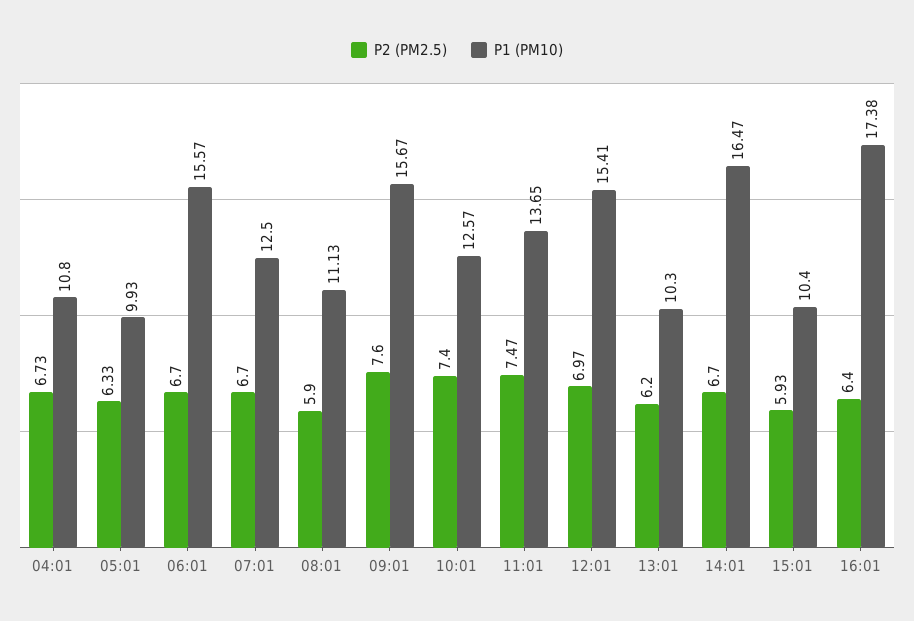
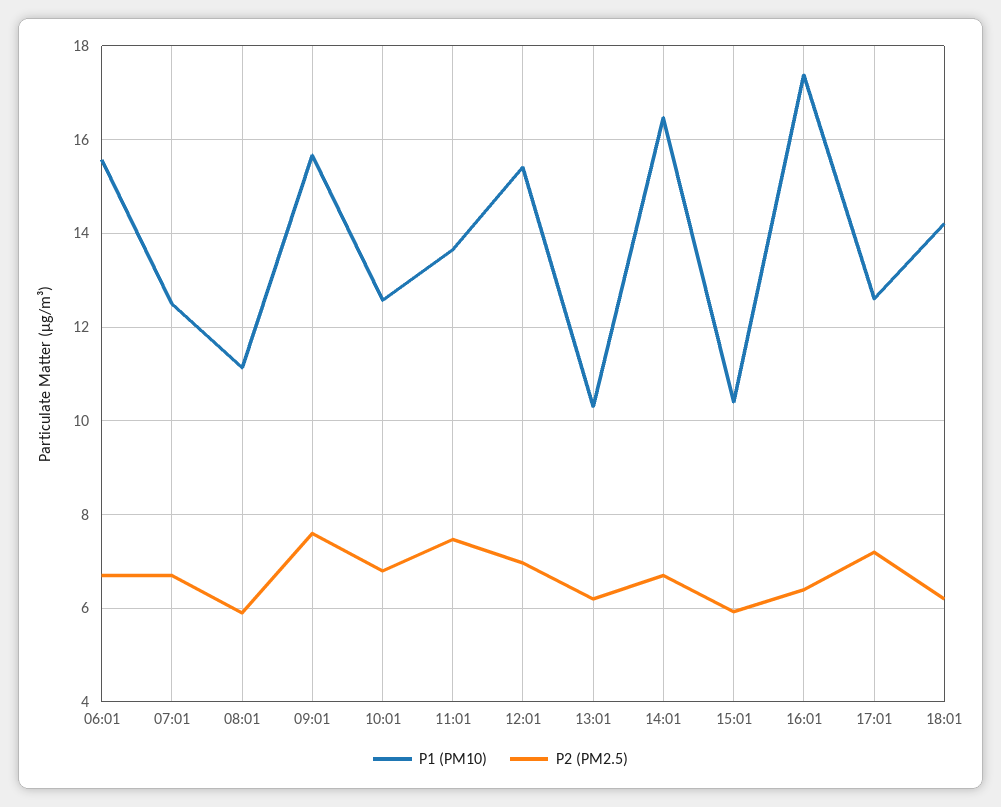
P2 (PM2.5), 04:01: 6.73 -> none
P1 (PM10), 04:01: 10.8 -> none
P2 (PM2.5), 05:01: 6.33 -> none
P1 (PM10), 05:01: 9.93 -> none
P2 (PM2.5), 10:01: 7.4 -> 6.8
P1 (PM10), 17:01: none -> 12.6
P2 (PM2.5), 17:01: none -> 7.2
P1 (PM10), 18:01: none -> 14.2
P2 (PM2.5), 18:01: none -> 6.2

